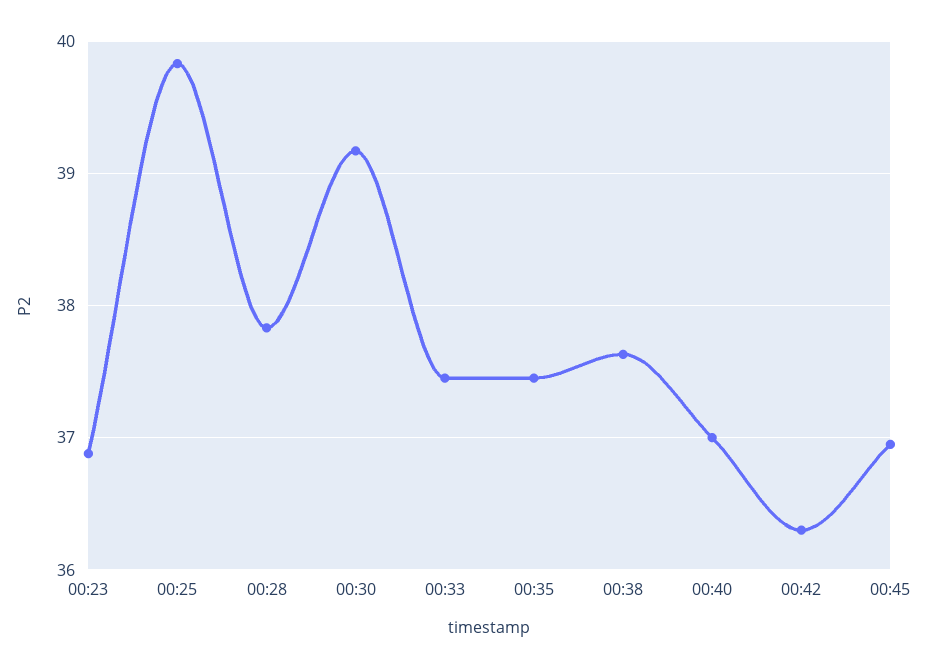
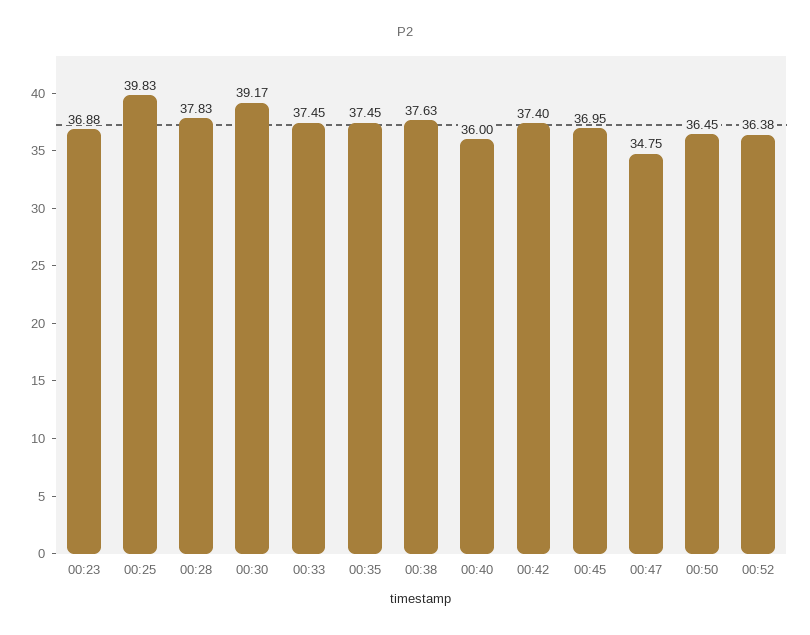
00:40: 37 -> 36
00:42: 36.3 -> 37.4
00:47: none -> 34.75
00:50: none -> 36.45
00:52: none -> 36.38

